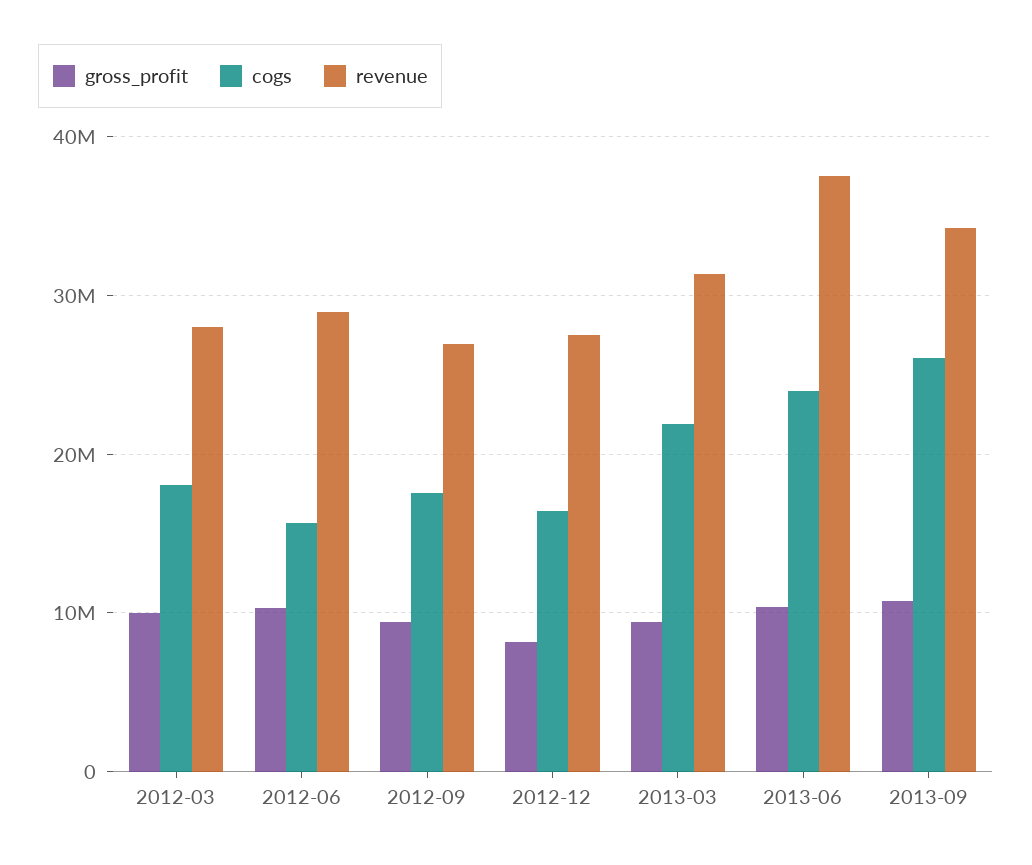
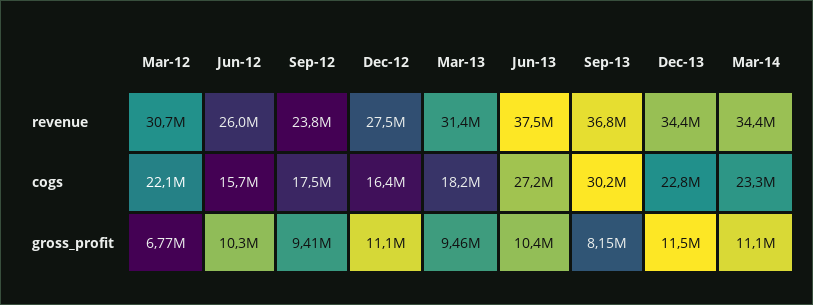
gross_profit, 2012-03: 10000000 -> 6770000
cogs, 2012-03: 18000000 -> 22100000
revenue, 2012-03: 28000000 -> 30700000
revenue, 2012-06: 29000000 -> 26000000
revenue, 2012-09: 27000000 -> 23800000
gross_profit, 2012-12: 8000000 -> 11100000
cogs, 2013-03: 22000000 -> 18200000
cogs, 2013-06: 24000000 -> 27200000
gross_profit, 2013-09: 11000000 -> 8150000
cogs, 2013-09: 26000000 -> 30200000
revenue, 2013-09: 34000000 -> 36800000
revenue, Dec-13: none -> 34400000
revenue, Mar-14: none -> 34400000
cogs, Dec-13: none -> 22800000
cogs, Mar-14: none -> 23300000
gross_profit, Dec-13: none -> 11500000
gross_profit, Mar-14: none -> 11100000

